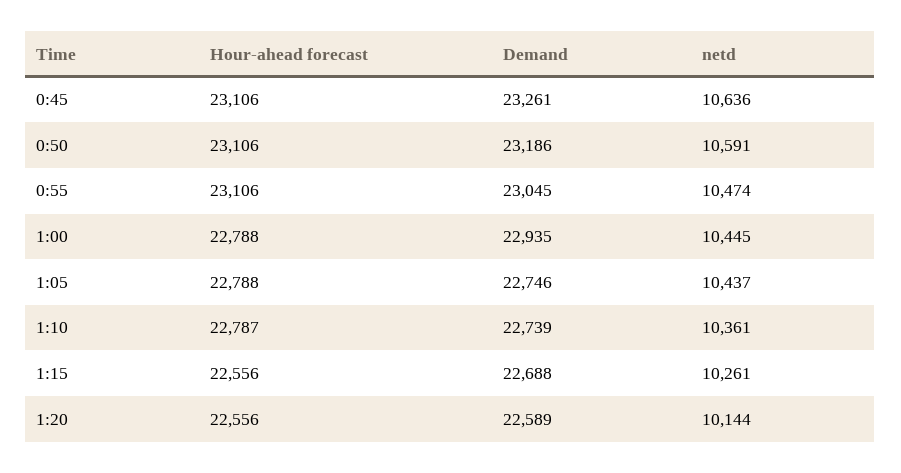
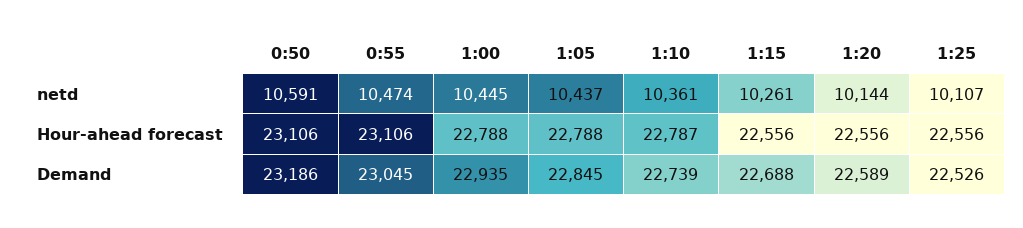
Hour-ahead forecast, 0:45: 23106 -> none
Demand, 0:45: 23261 -> none
netd, 0:45: 10636 -> none
Demand, 1:05: 22746 -> 22845
netd, 1:25: none -> 10107
Hour-ahead forecast, 1:25: none -> 22556
Demand, 1:25: none -> 22526

